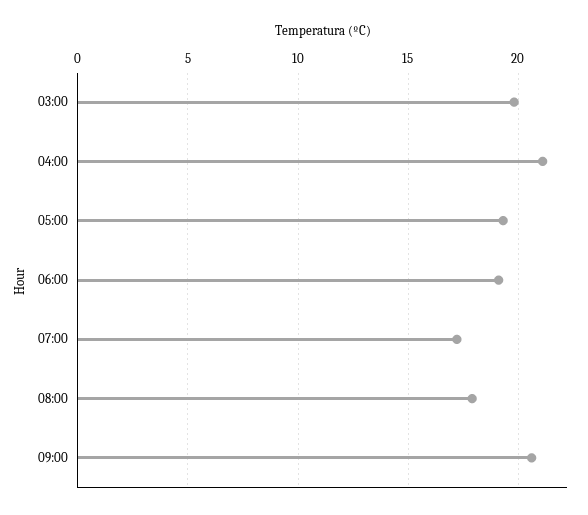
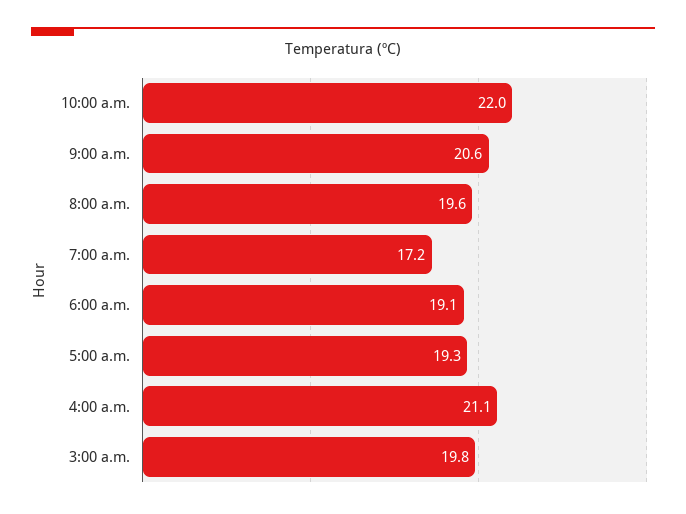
08:00: 18 -> 19.6
10:00 a.m.: none -> 22

